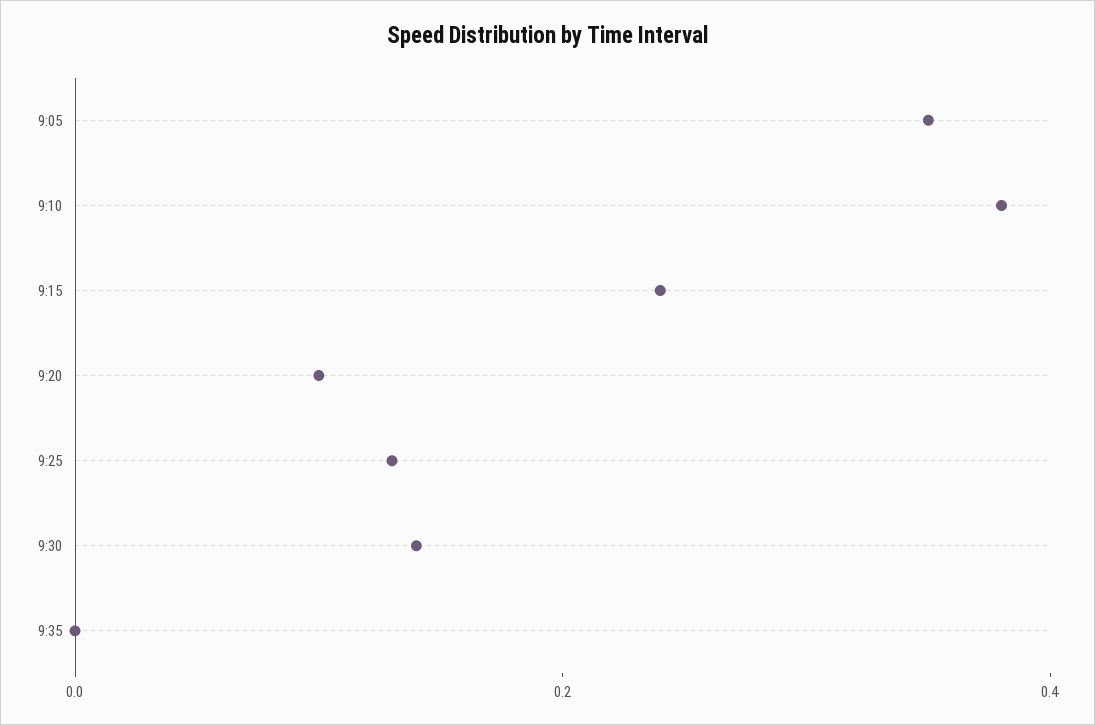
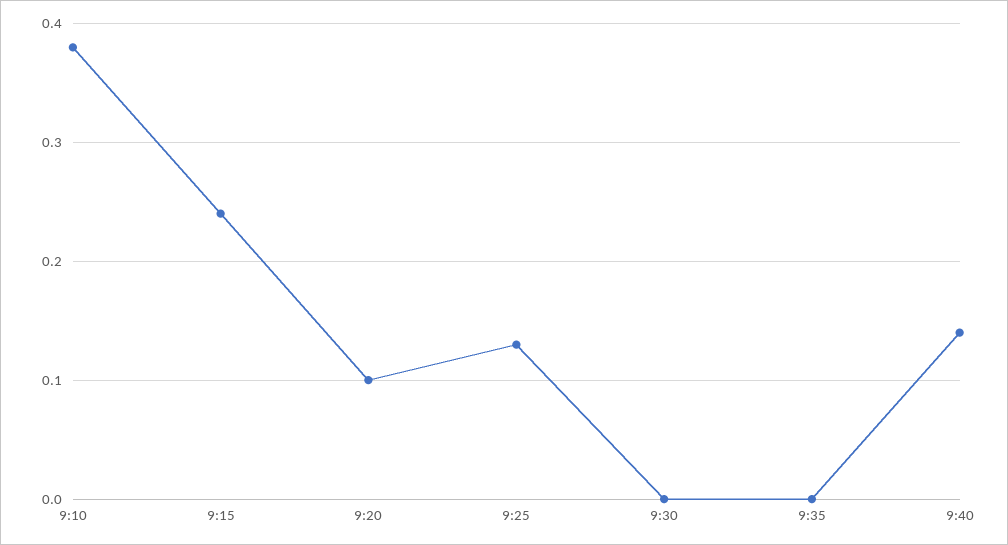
9:05: 0.35 -> none
9:30: 0.15 -> 0
9:40: none -> 0.14

